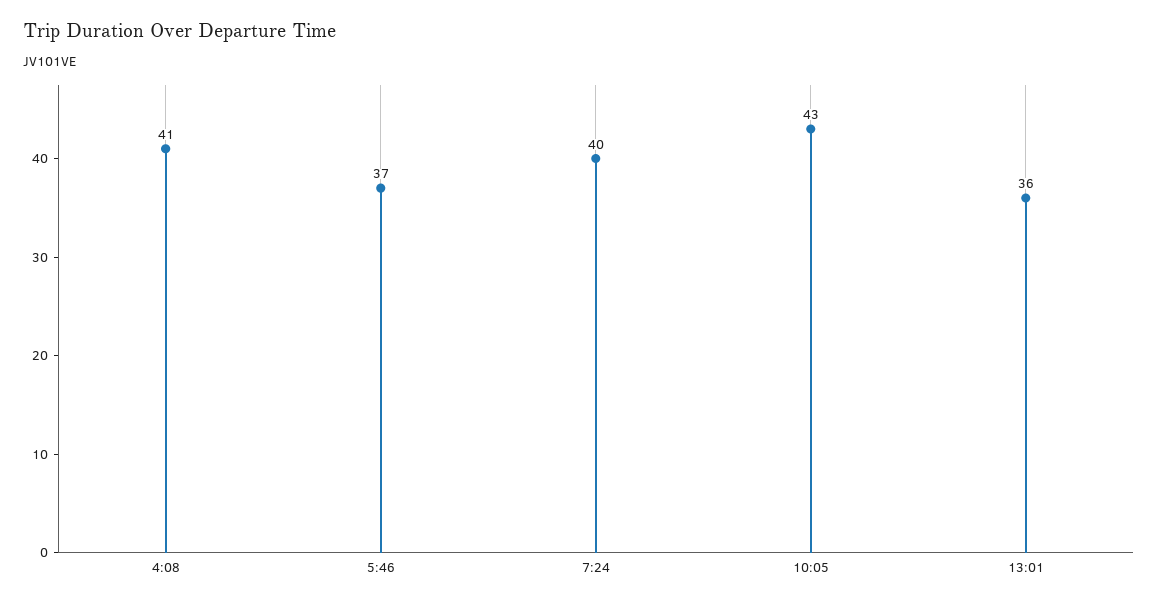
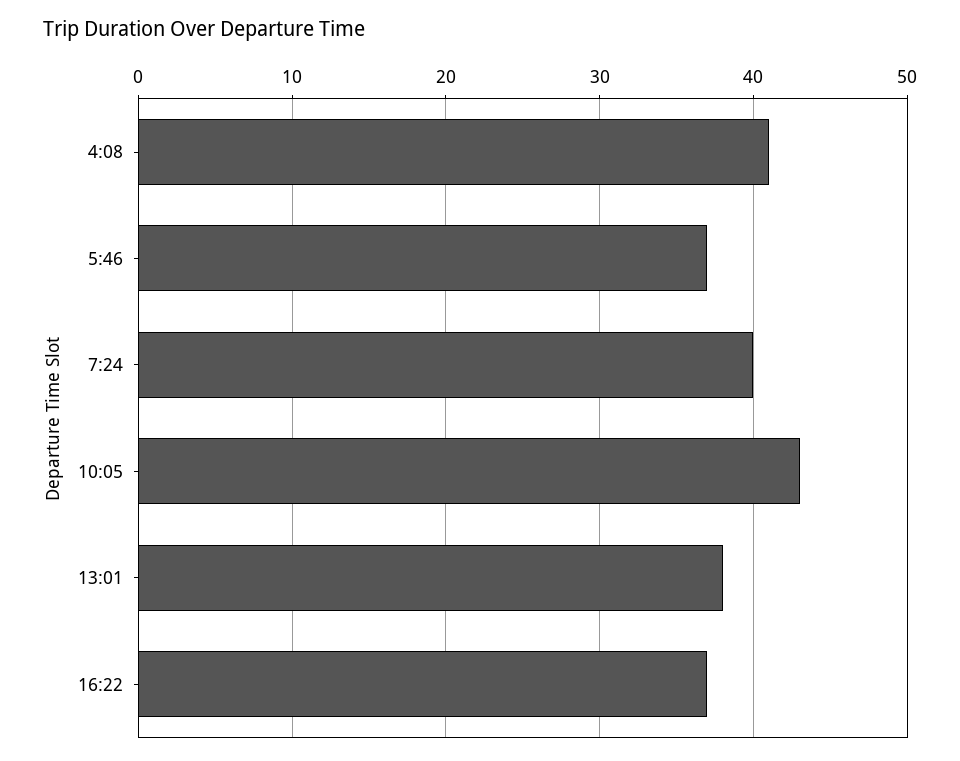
13:01: 36 -> 38
16:22: none -> 37

